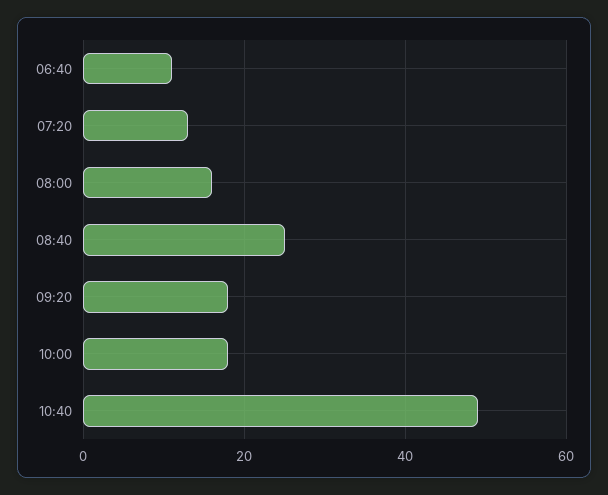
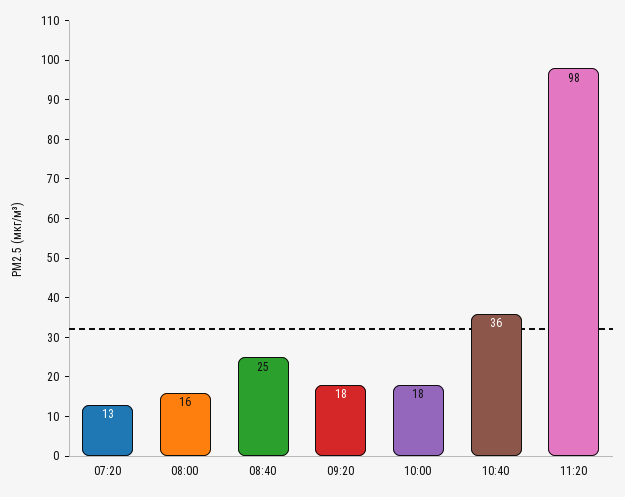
06:40: 10 -> none
10:40: 50 -> 36
11:20: none -> 98

